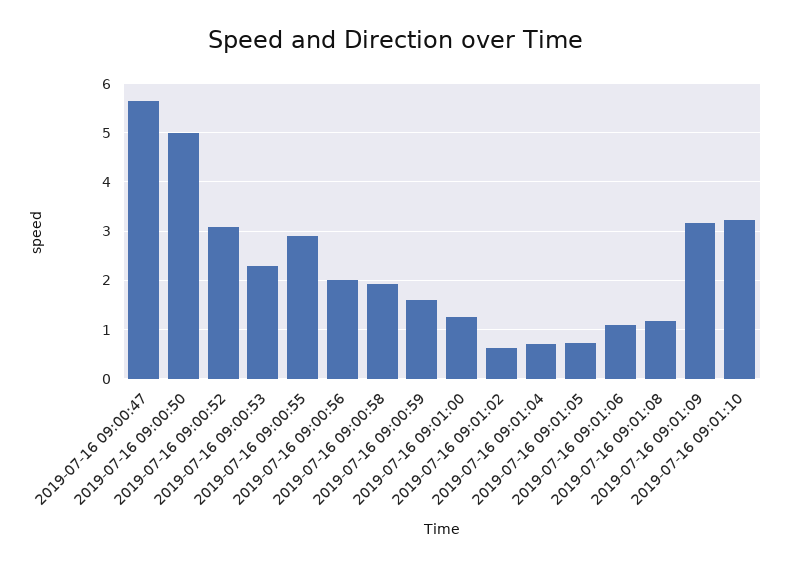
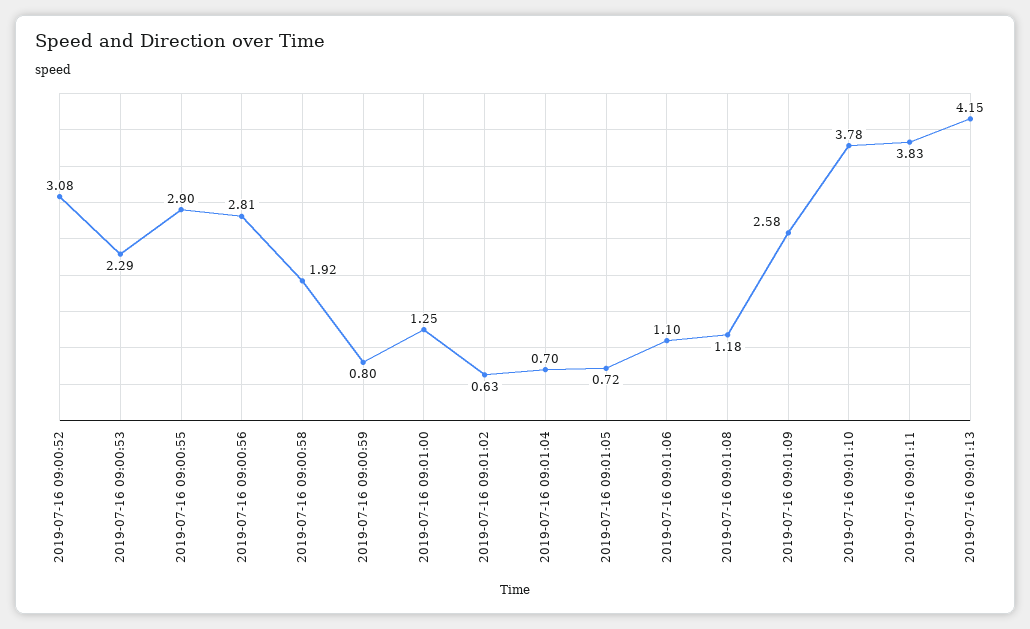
2019-07-16 09:00:47: 5.6 -> none
2019-07-16 09:00:50: 5 -> none
2019-07-16 09:00:56: 2 -> 2.81
2019-07-16 09:00:59: 1.6 -> 0.8
2019-07-16 09:01:09: 3.2 -> 2.58
2019-07-16 09:01:10: 3.2 -> 3.78
2019-07-16 09:01:11: none -> 3.83
2019-07-16 09:01:13: none -> 4.15

